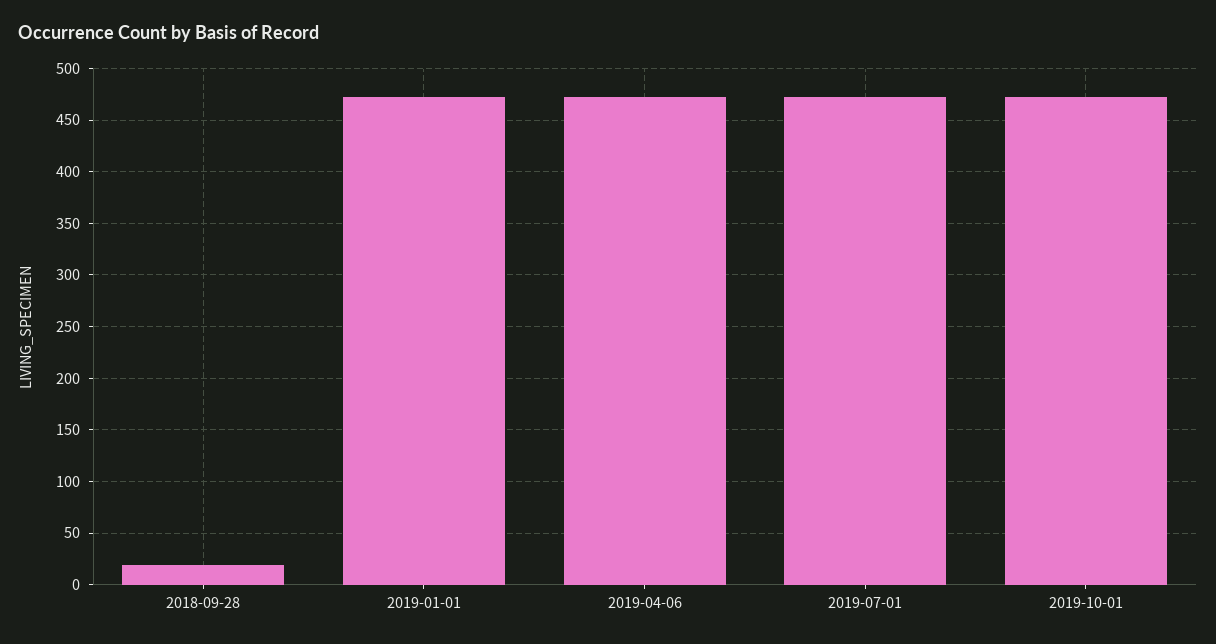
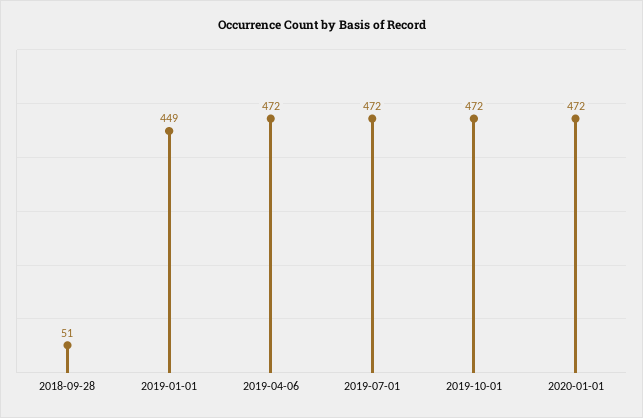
2018-09-28: 20 -> 51
2019-01-01: 470 -> 449
2020-01-01: none -> 472

